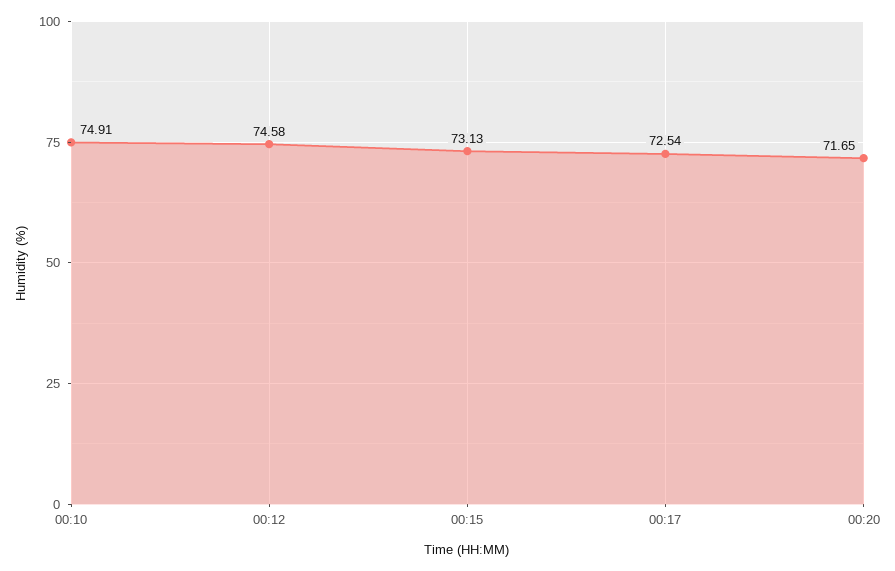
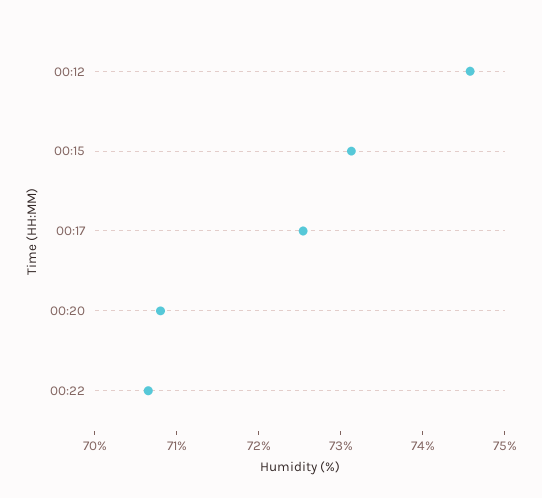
00:10: 74.91 -> none
00:20: 71.65 -> 70.8
00:22: none -> 70.6

